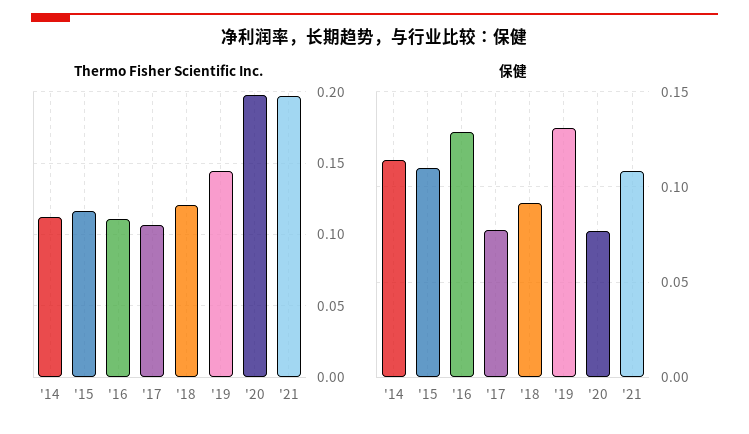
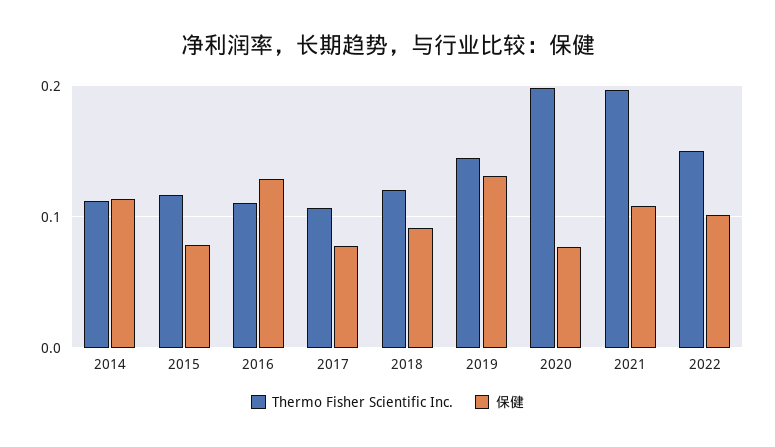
保健, '15: 0.11 -> 0.08
Thermo Fisher Scientific Inc., 2022: none -> 0.15
保健, 2022: none -> 0.1

